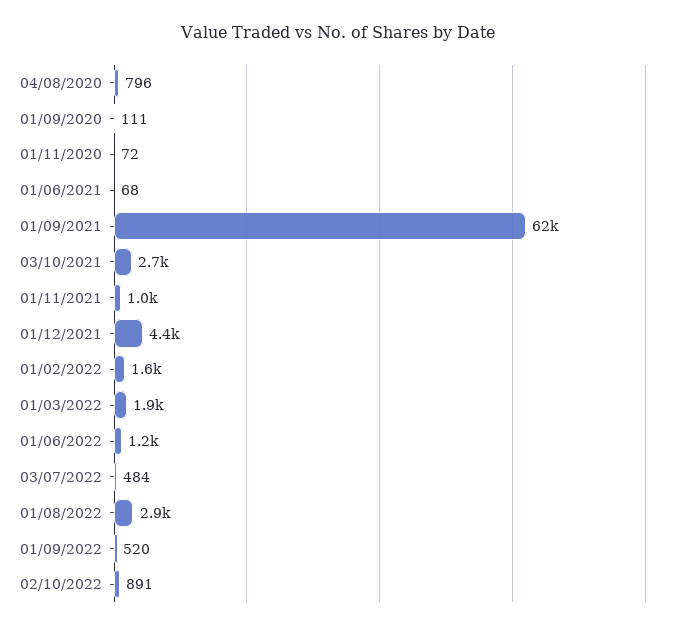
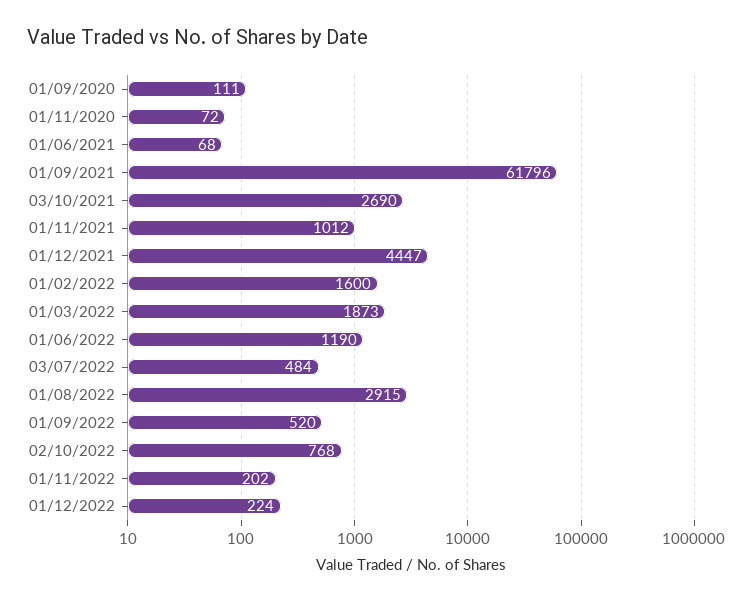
04/08/2020: 796 -> none
02/10/2022: 891 -> 768
01/11/2022: none -> 202
01/12/2022: none -> 224

